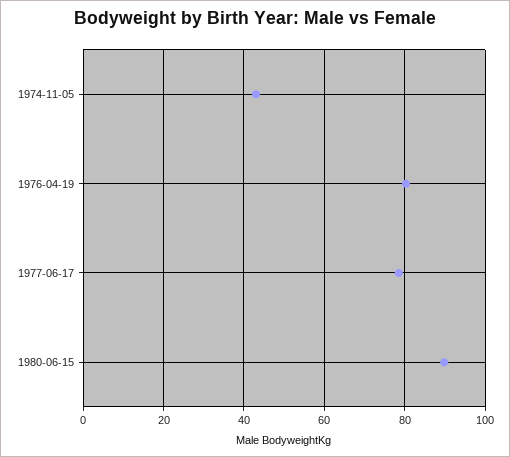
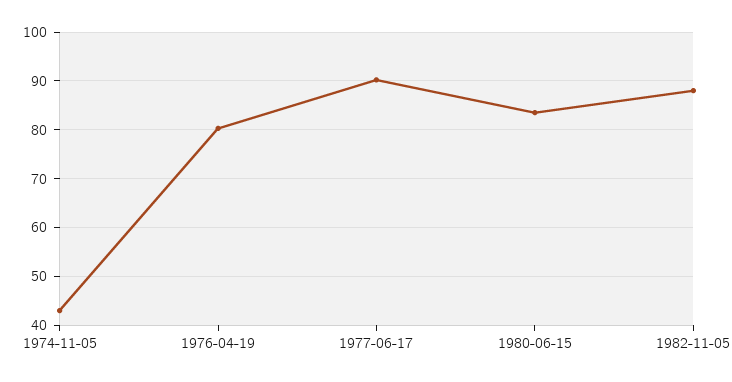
1977-06-17: 78 -> 90
1980-06-15: 90 -> 84
1982-11-05: none -> 88

